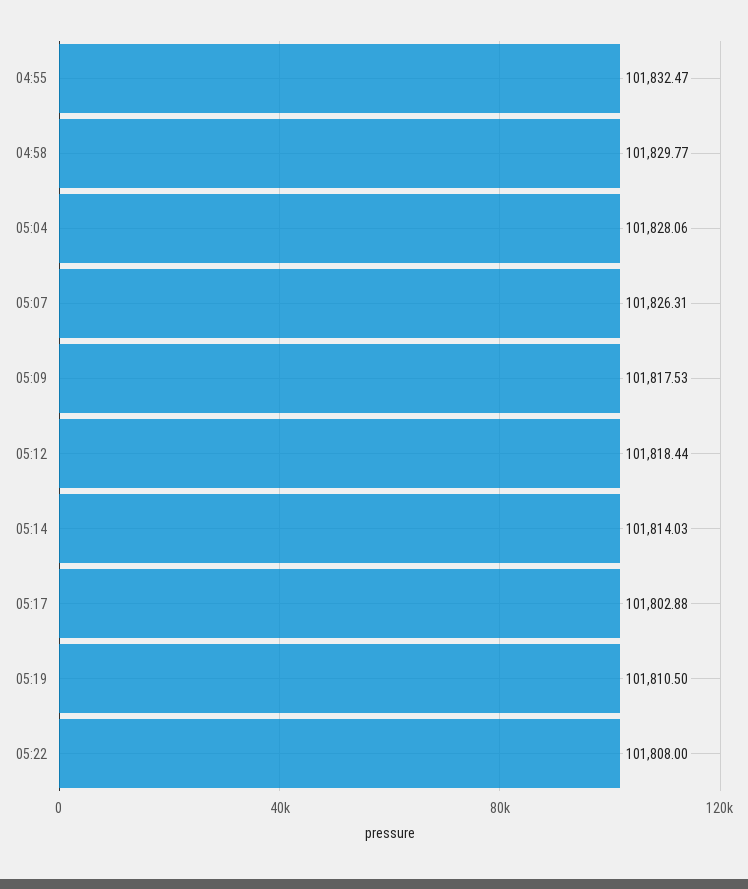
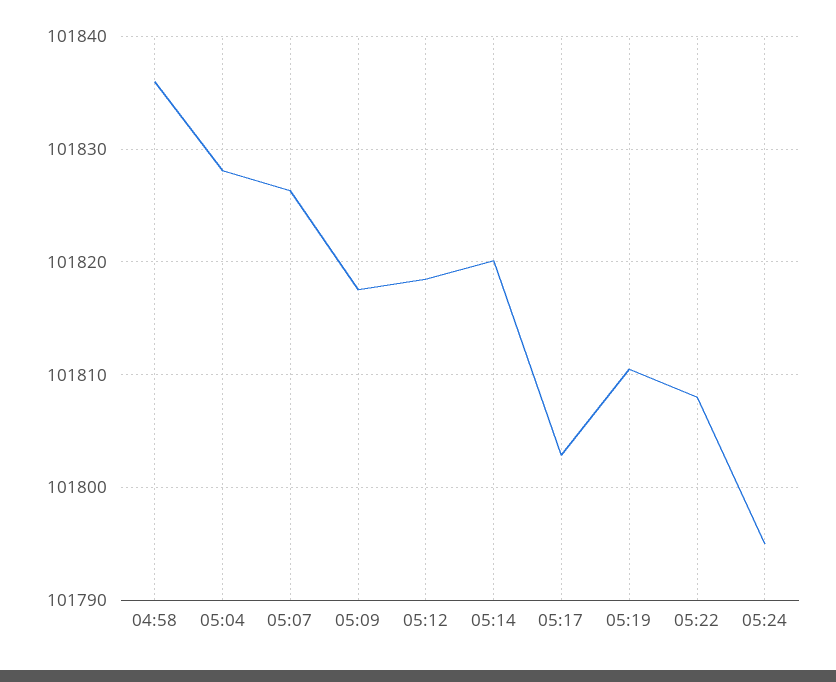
04:55: 101832.47 -> none
04:58: 101829.77 -> 101836
05:14: 101814.03 -> 101820
05:24: none -> 101795

